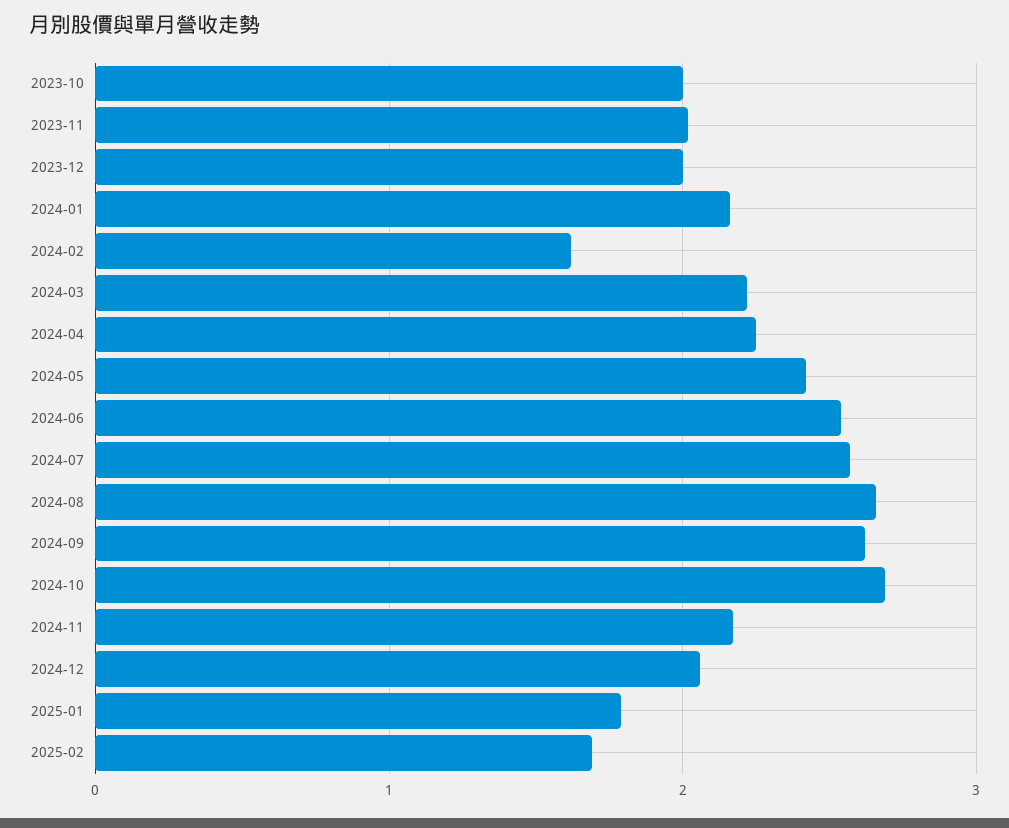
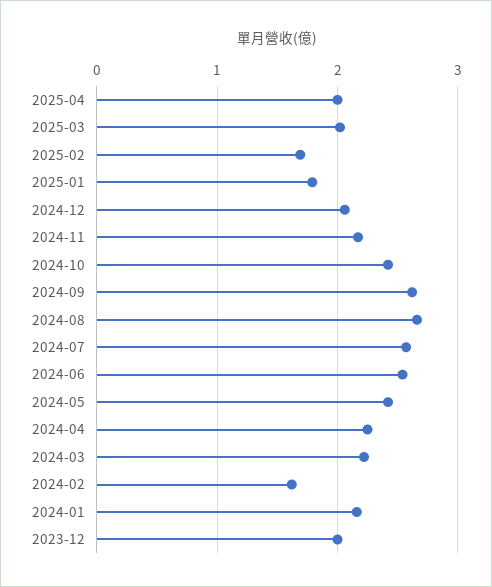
2023-10: 2 -> none
2023-11: 2 -> none
2024-10: 2.7 -> 2.4
2025-04: none -> 2
2025-03: none -> 2

